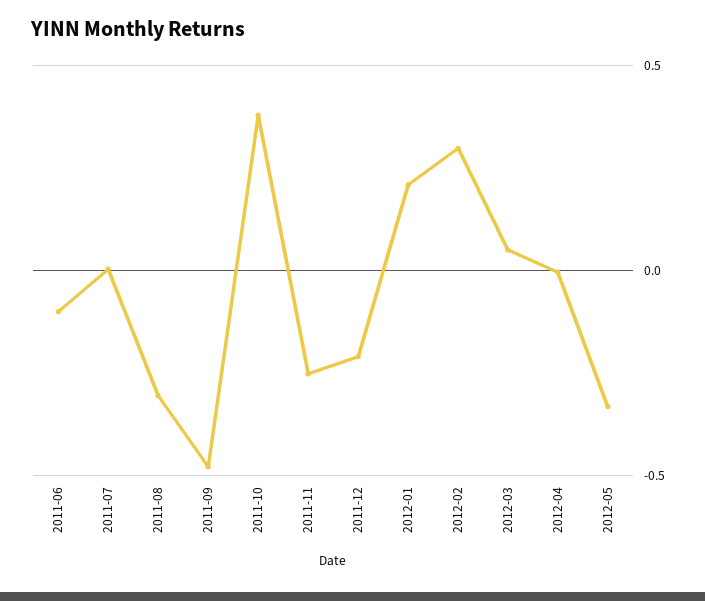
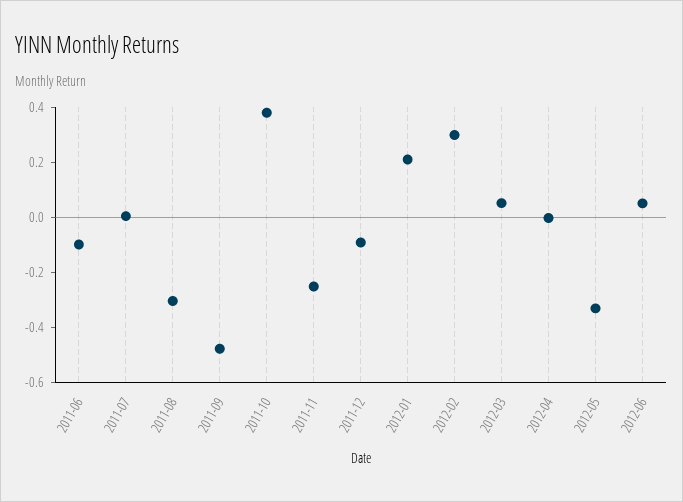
2011-12: -0.2 -> -0.1
2012-06: none -> 0.05

